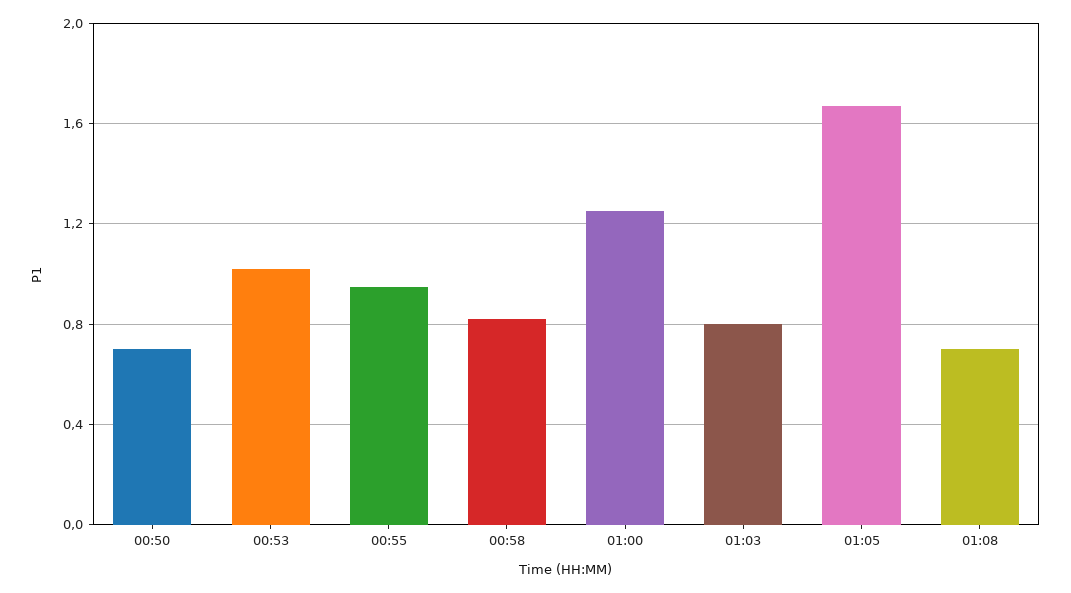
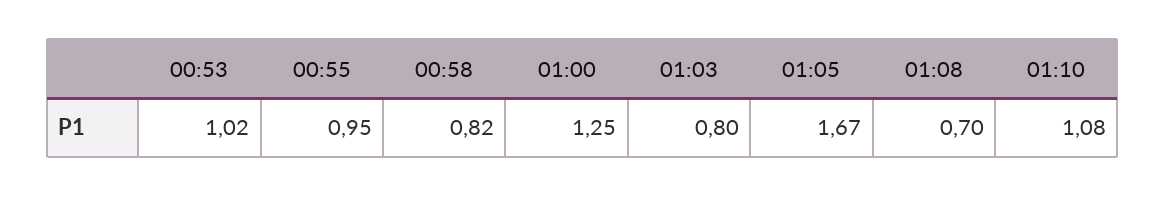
00:50: 0.7 -> none
01:10: none -> 1.08

